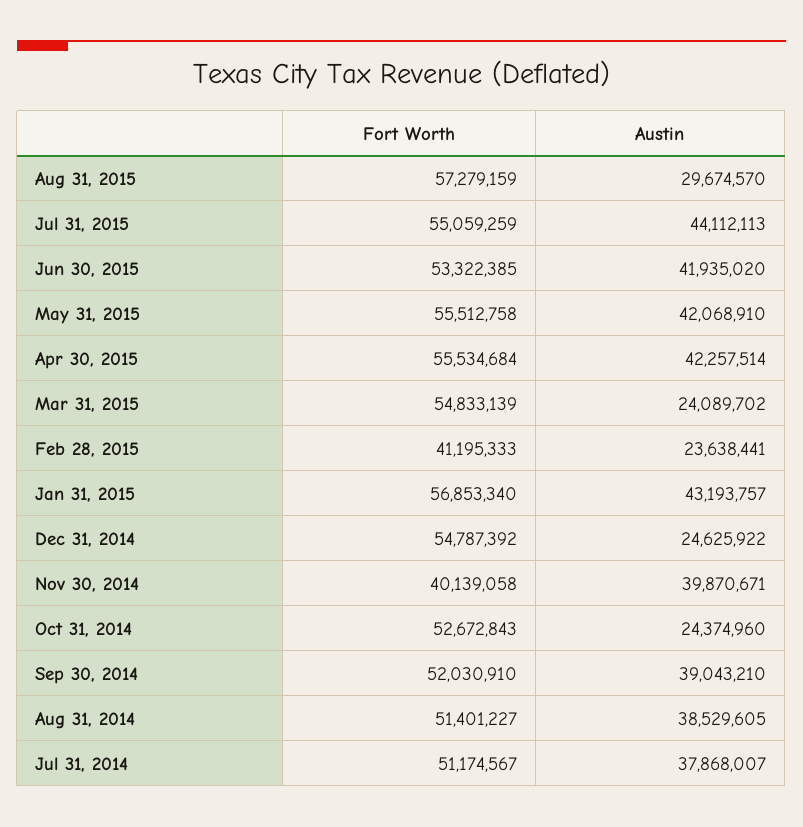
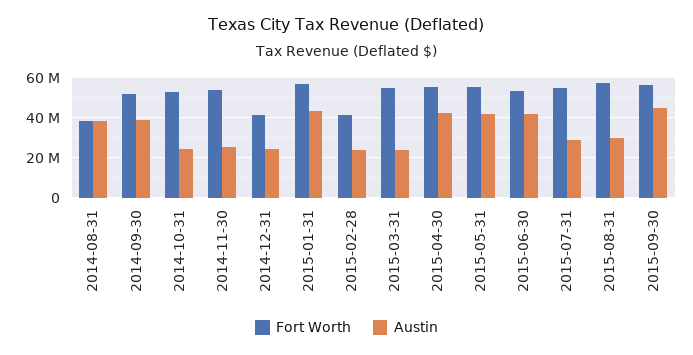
Austin, Jul 31, 2015: 44112113 -> 30000000
Fort Worth, Dec 31, 2014: 54787392 -> 40000000
Fort Worth, Nov 30, 2014: 40139058 -> 55000000
Austin, Nov 30, 2014: 39870671 -> 25000000
Fort Worth, Aug 31, 2014: 51401227 -> 40000000
Fort Worth, Jul 31, 2014: 51174567 -> none
Austin, Jul 31, 2014: 37868007 -> none
Fort Worth, 2015-09-30: none -> 55000000
Austin, 2015-09-30: none -> 45000000

